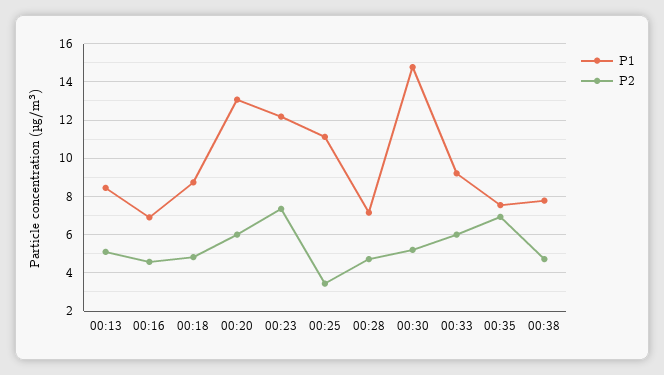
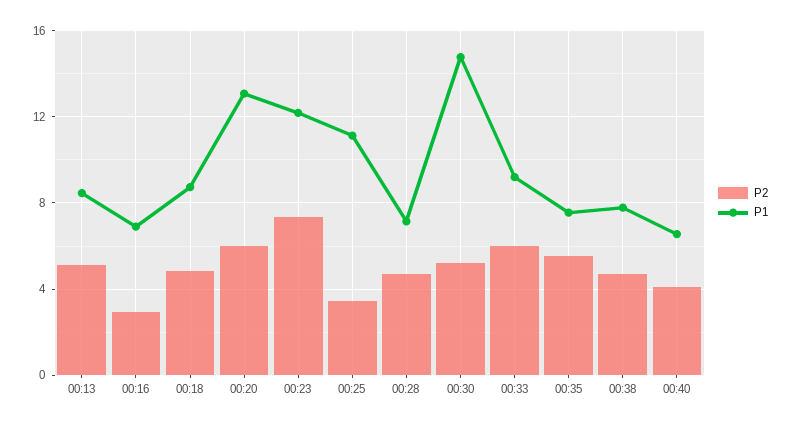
P2, 00:16: 4.5 -> 3
P2, 00:35: 7 -> 5.5
P2, 00:40: none -> 4
P1, 00:40: none -> 6.5

